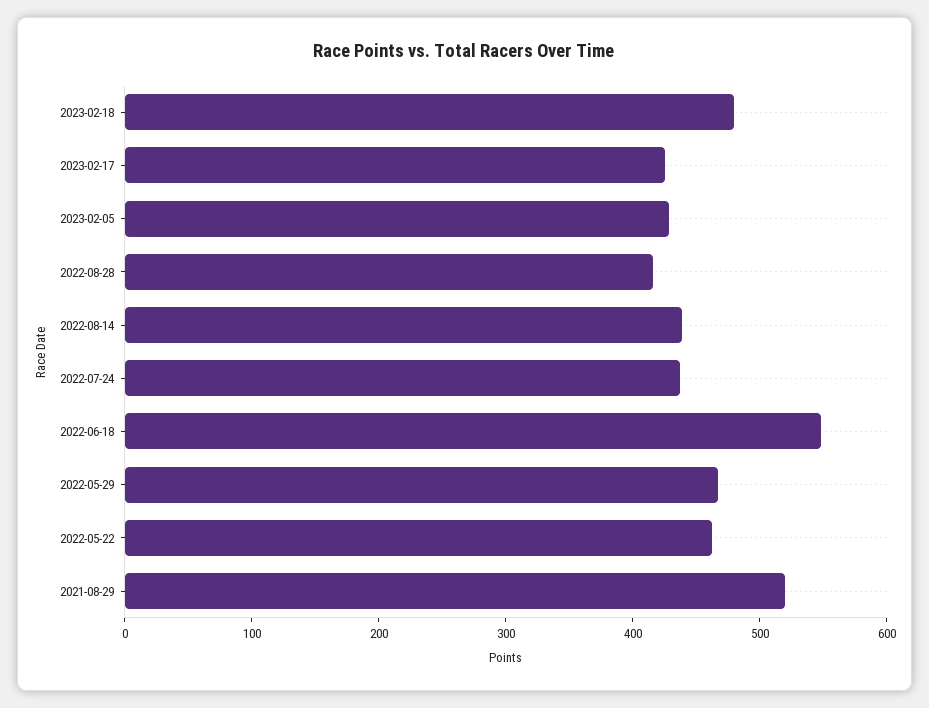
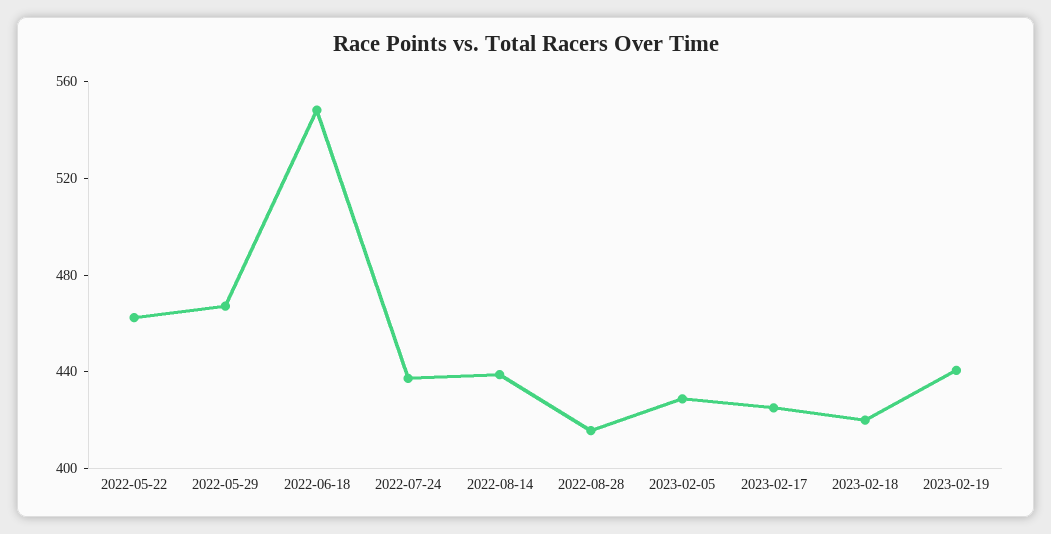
2023-02-18: 480 -> 420
2021-08-29: 520 -> none
2023-02-19: none -> 440

